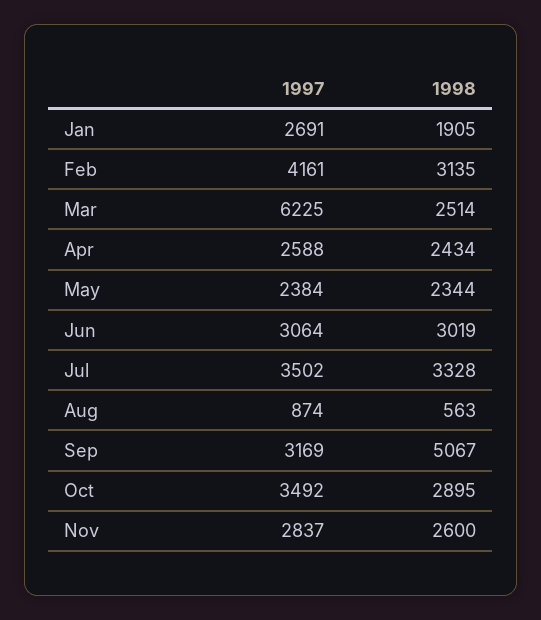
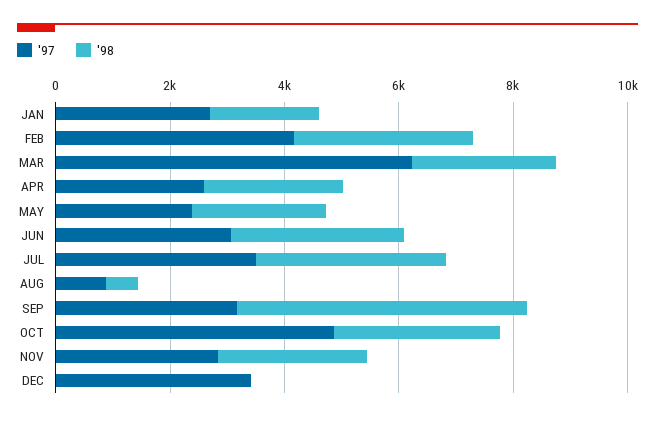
1997, Oct: 3492 -> 5000
1997, DEC: none -> 3500
1998, DEC: none -> 0

